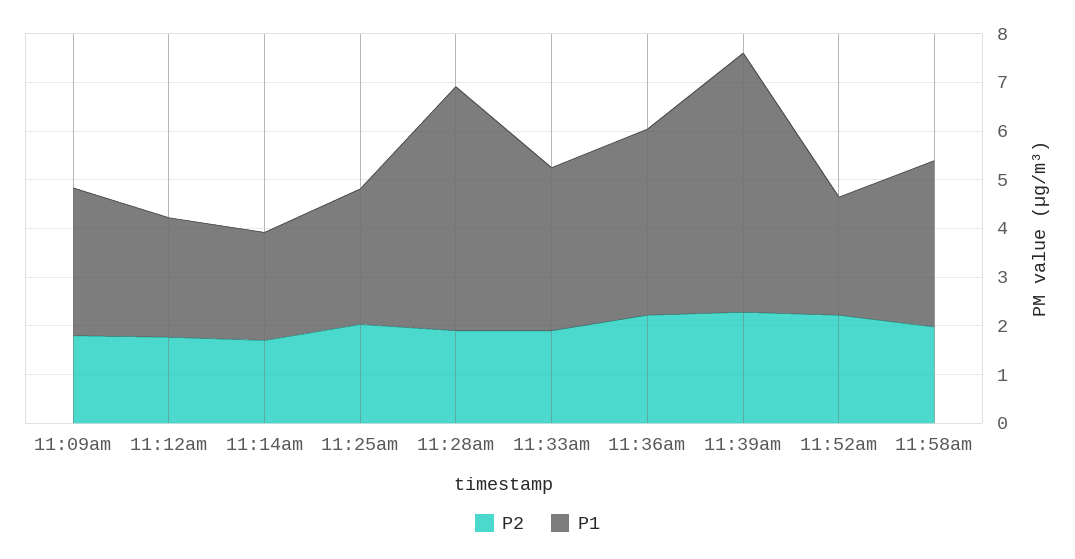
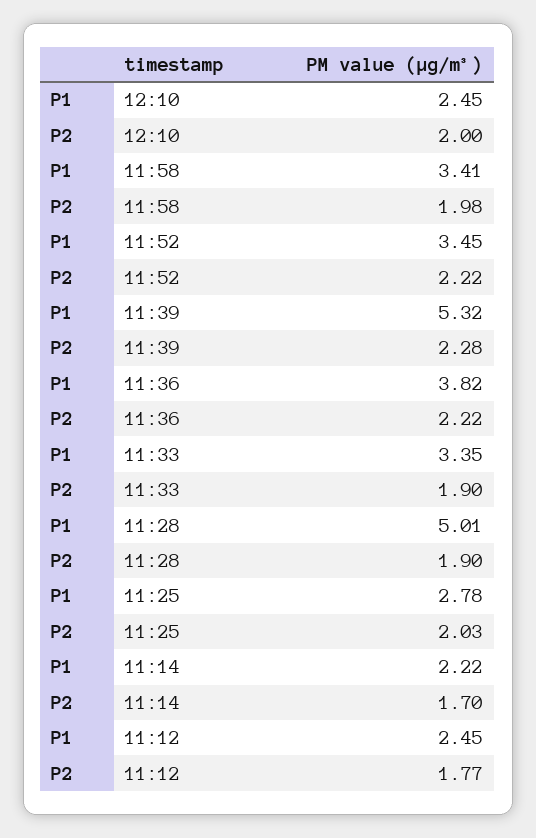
P2, 11:09am: 1.8 -> none
P1, 11:09am: 3 -> none
P1, 11:52am: 2.4 -> 3.45
P1, 12:10: none -> 2.45
P2, 12:10: none -> 2

